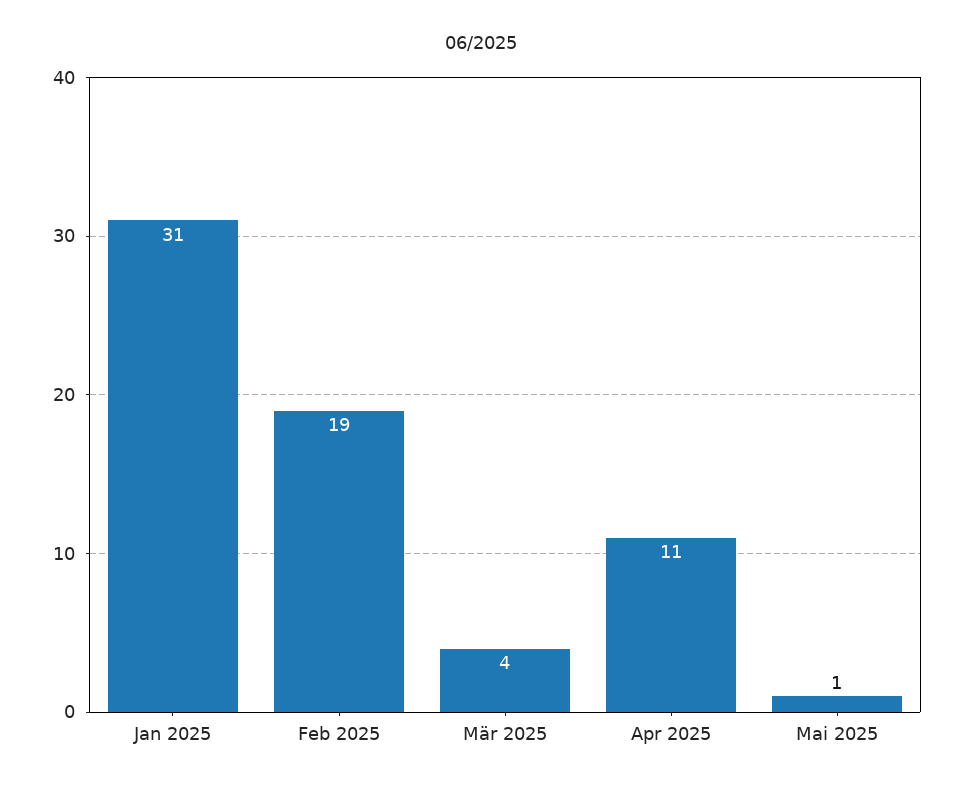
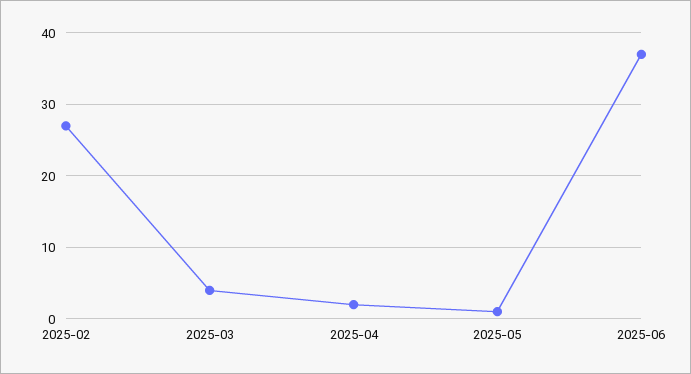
Jan 2025: 31 -> none
Feb 2025: 19 -> 27
Apr 2025: 11 -> 2
2025-06: none -> 37

